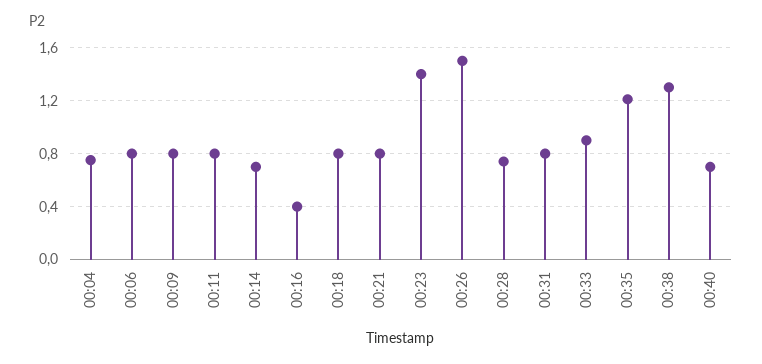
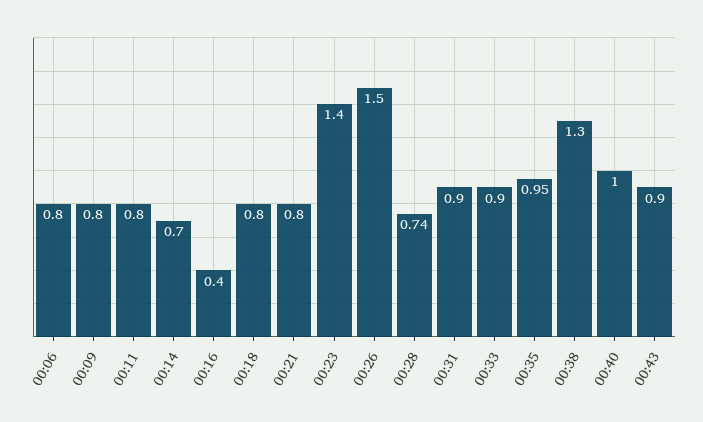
00:04: 0.75 -> none
00:31: 0.8 -> 0.9
00:35: 1.2 -> 0.95
00:40: 0.7 -> 1
00:43: none -> 0.9

